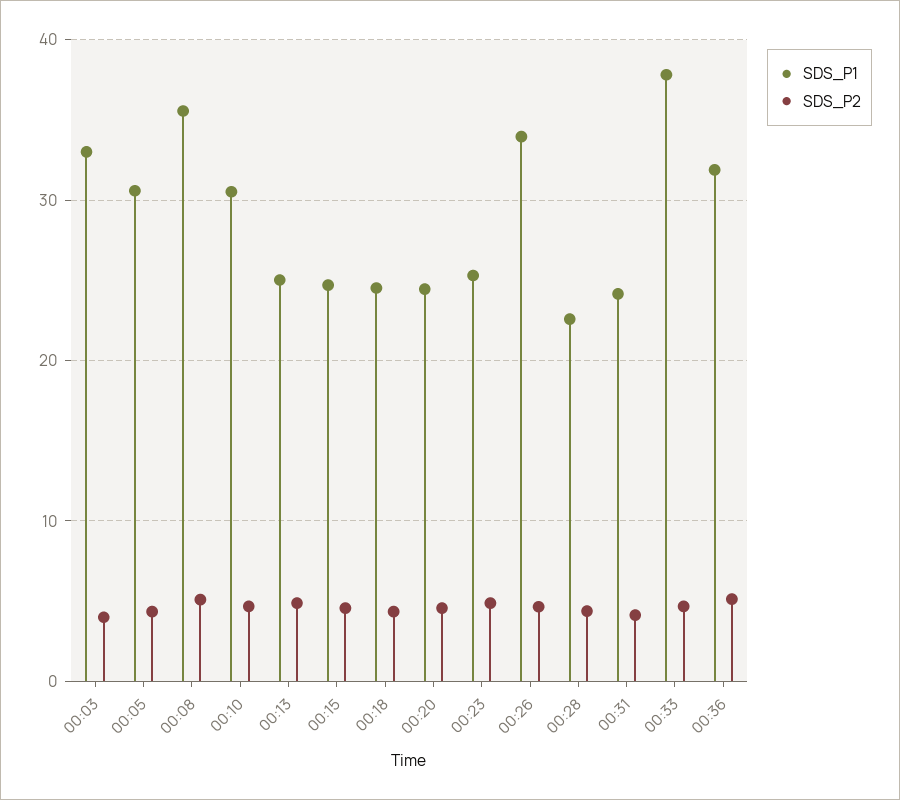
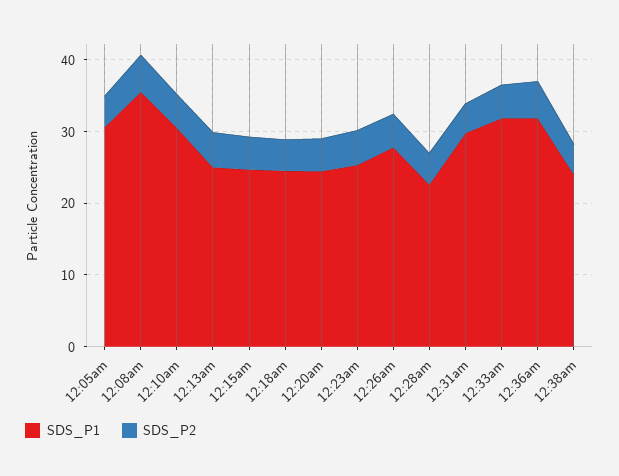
SDS_P1, 00:03: 33 -> none
SDS_P2, 00:03: 4 -> none
SDS_P1, 00:26: 34 -> 28
SDS_P1, 00:31: 24 -> 30
SDS_P1, 00:33: 38 -> 32
SDS_P1, 12:38am: none -> 24
SDS_P2, 12:38am: none -> 4

